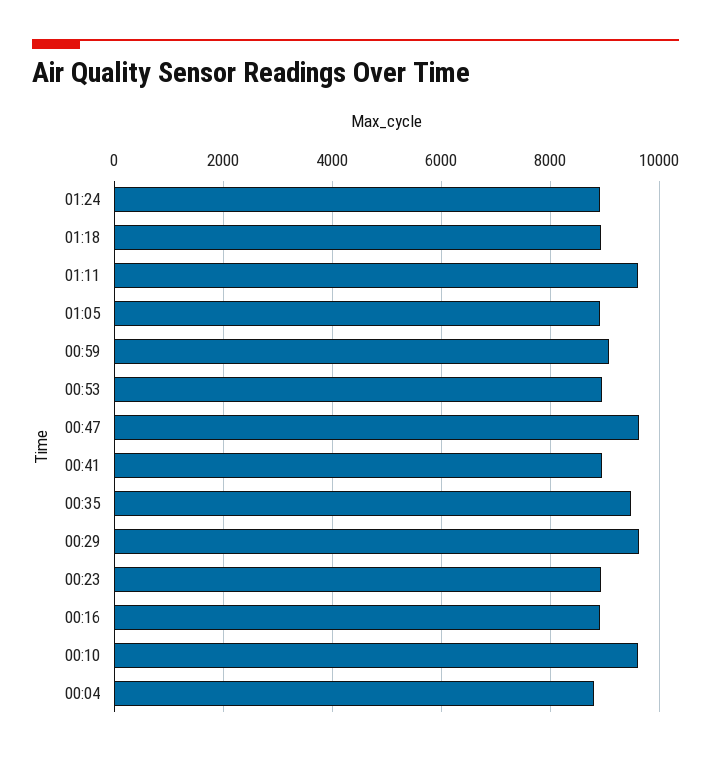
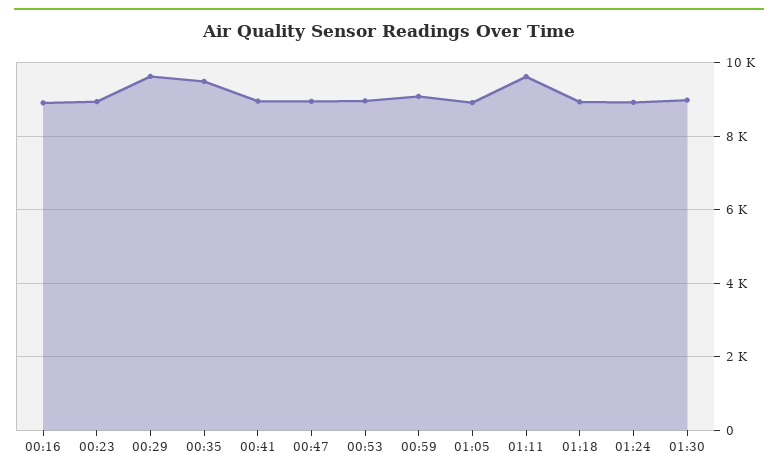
00:47: 9600 -> 9000
00:10: 9600 -> none
00:04: 8800 -> none
01:30: none -> 9000

